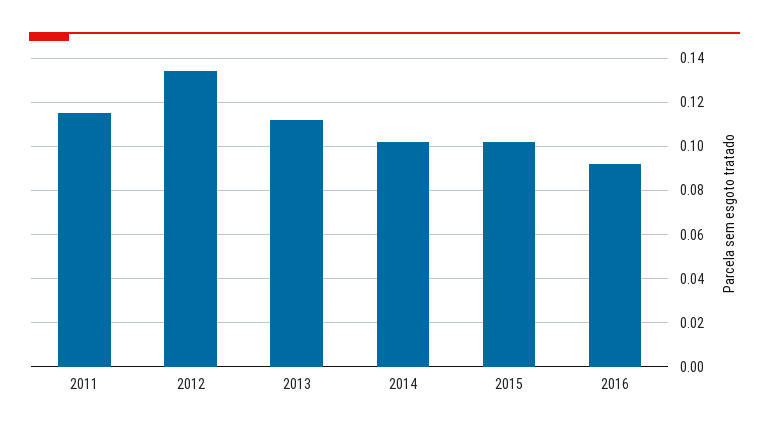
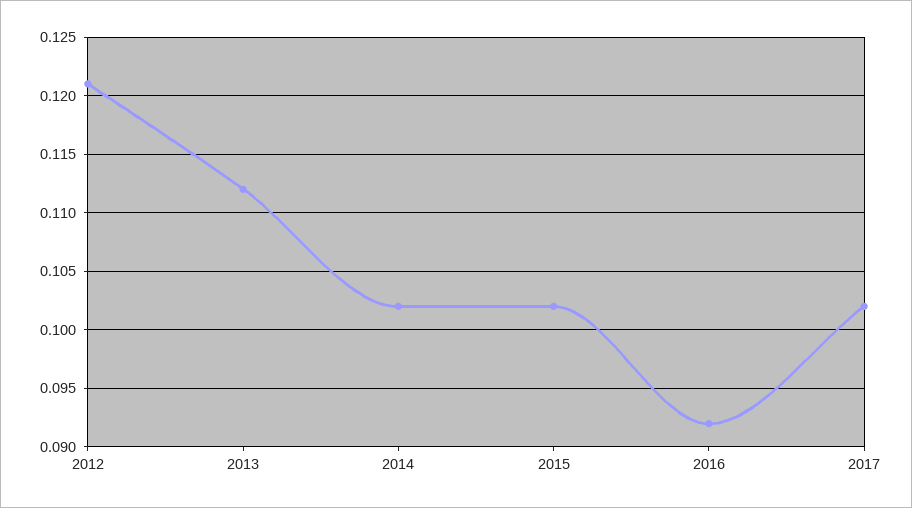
2011: 0.115 -> none
2012: 0.135 -> 0.121
2017: none -> 0.102

